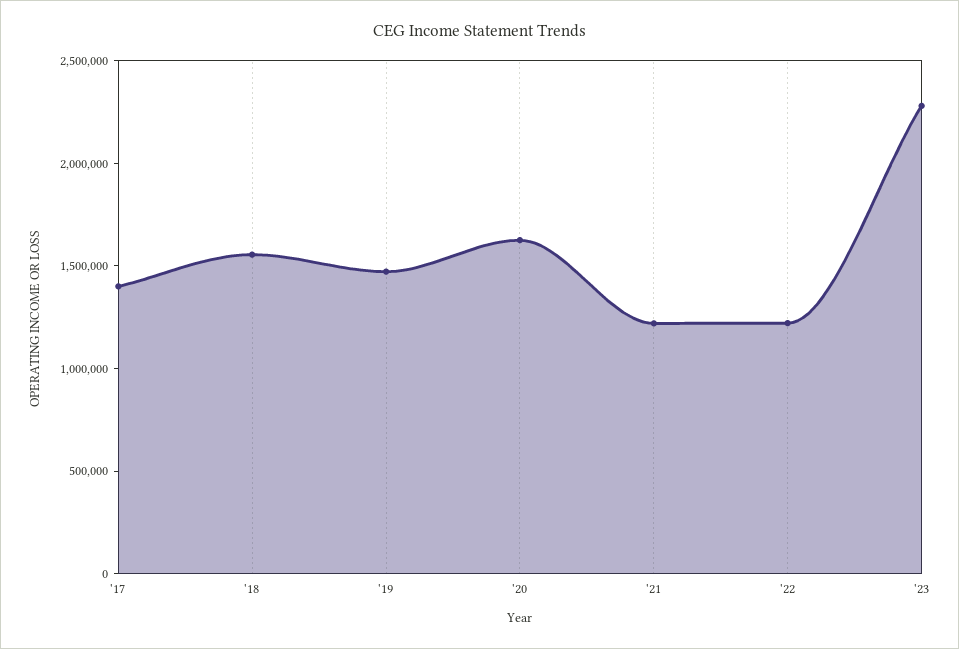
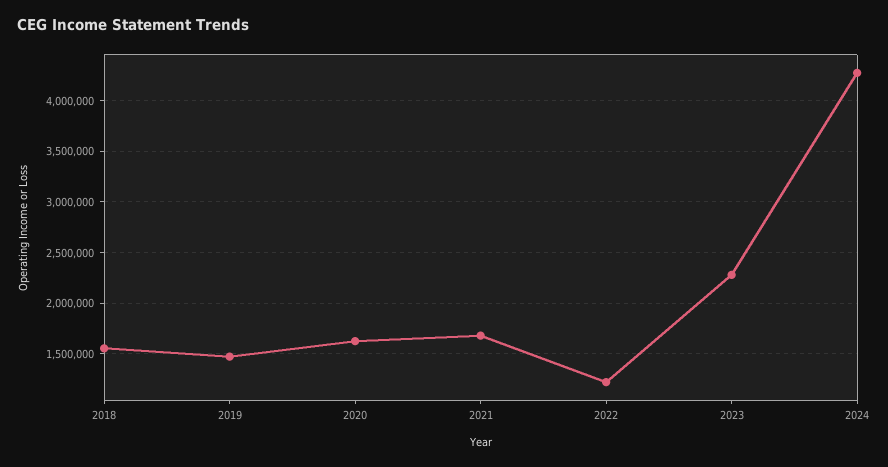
'17: 1400000 -> none
'21: 1200000 -> 1700000
2024: none -> 4300000

